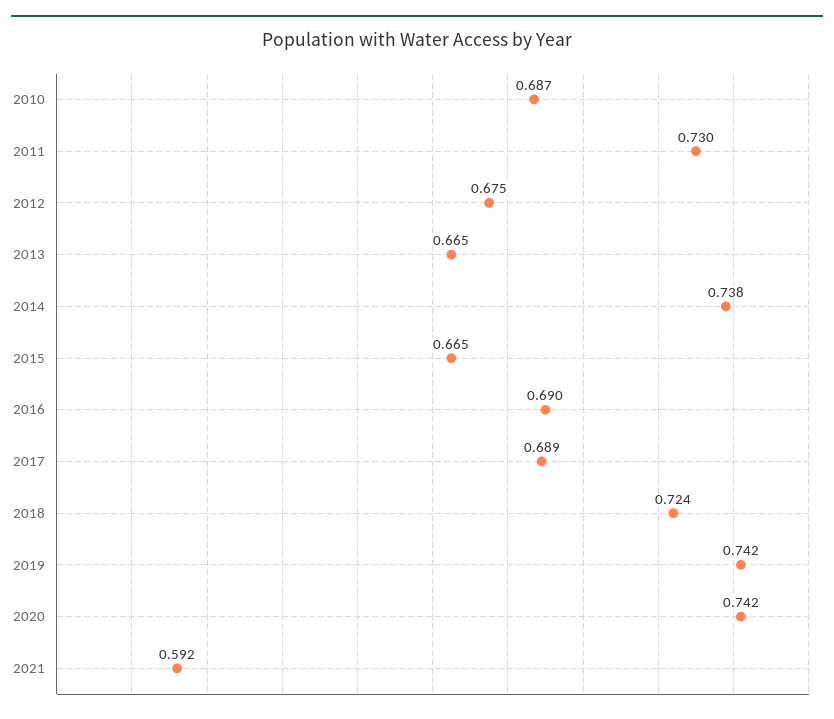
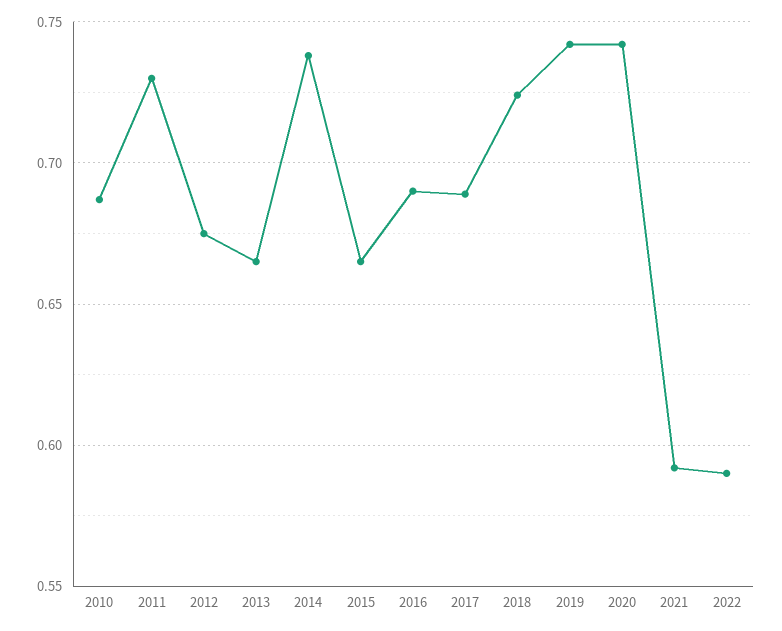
2022: none -> 0.59

